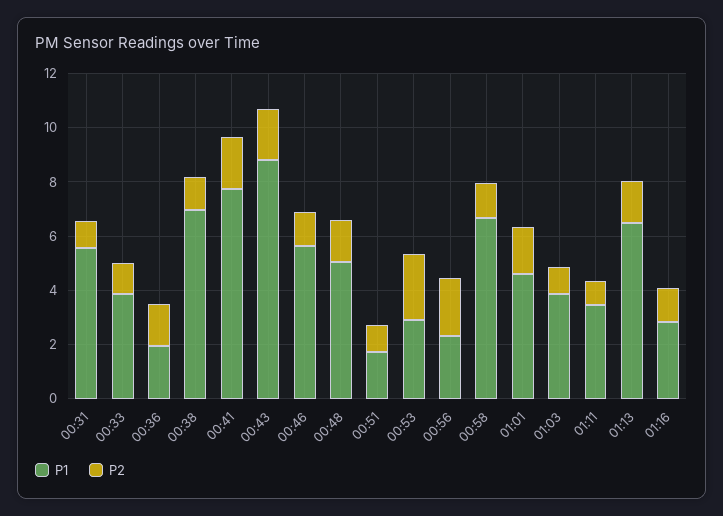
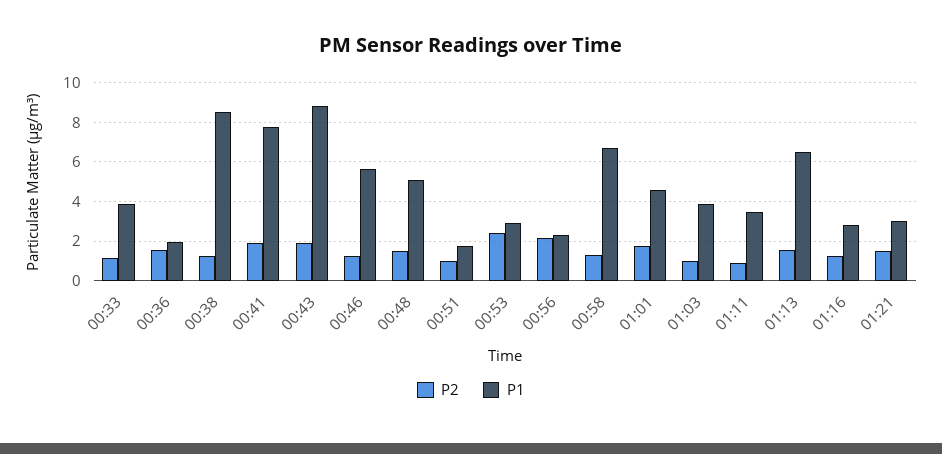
P1, 00:31: 5.5 -> none
P2, 00:31: 1 -> none
P1, 00:38: 7 -> 8.5
P2, 01:21: none -> 1.5
P1, 01:21: none -> 3

